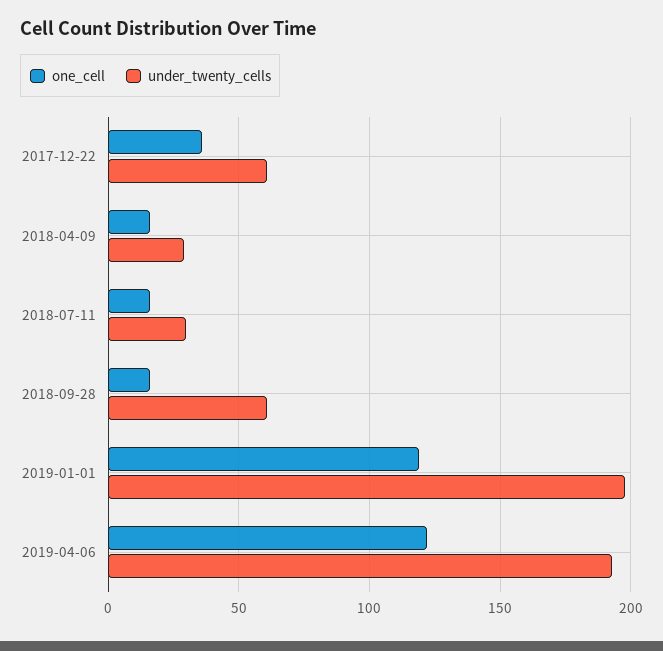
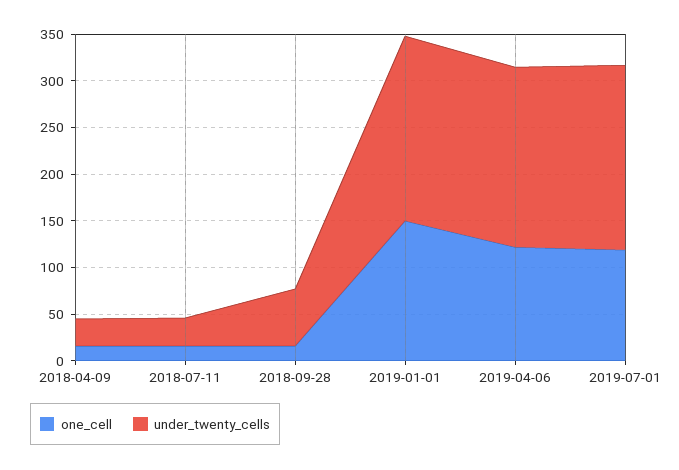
one_cell, 2017-12-22: 35 -> none
under_twenty_cells, 2017-12-22: 60 -> none
one_cell, 2019-01-01: 120 -> 150
one_cell, 2019-07-01: none -> 120
under_twenty_cells, 2019-07-01: none -> 200

